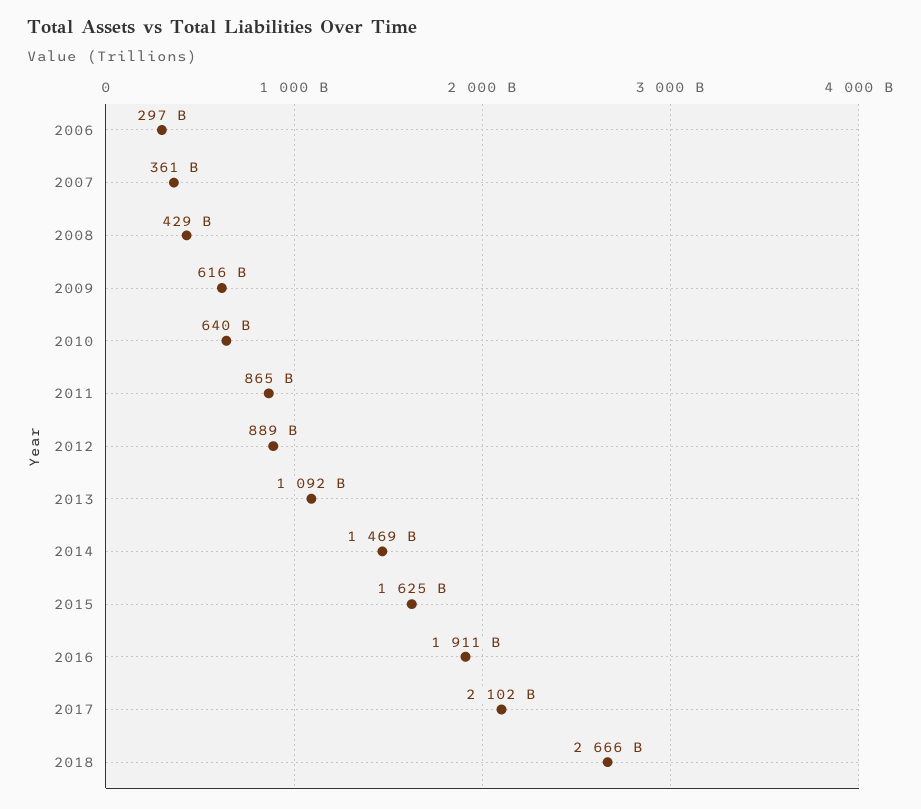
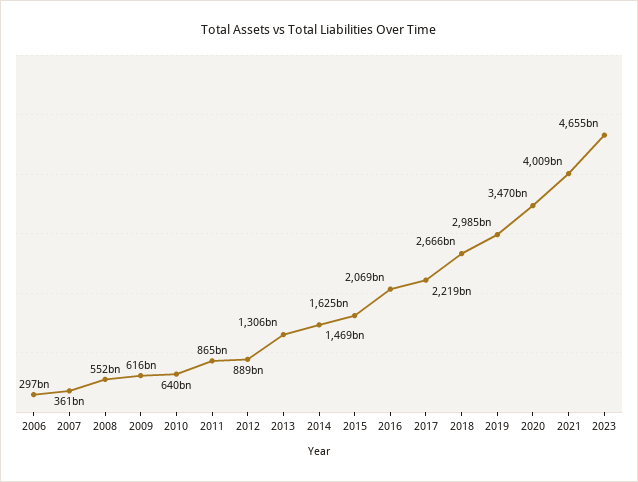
2008: 429000000000 -> 552000000000
2013: 1092000000000 -> 1306000000000
2016: 1911000000000 -> 2069000000000
2017: 2102000000000 -> 2219000000000
2019: none -> 2985000000000
2020: none -> 3470000000000
2021: none -> 4009000000000
2023: none -> 4655000000000

